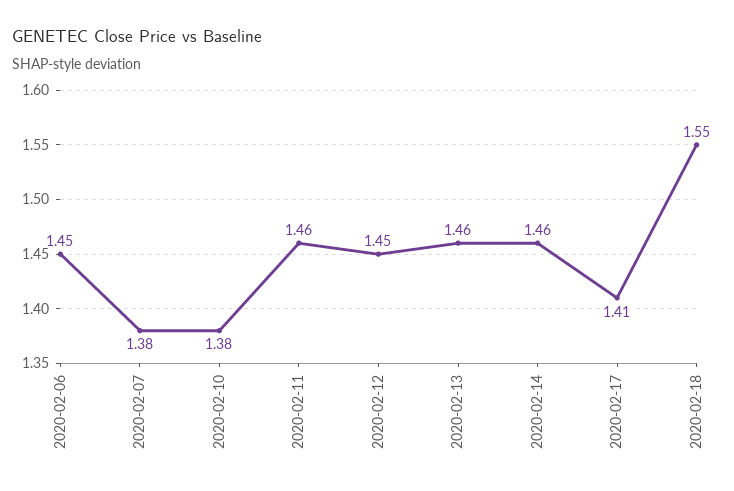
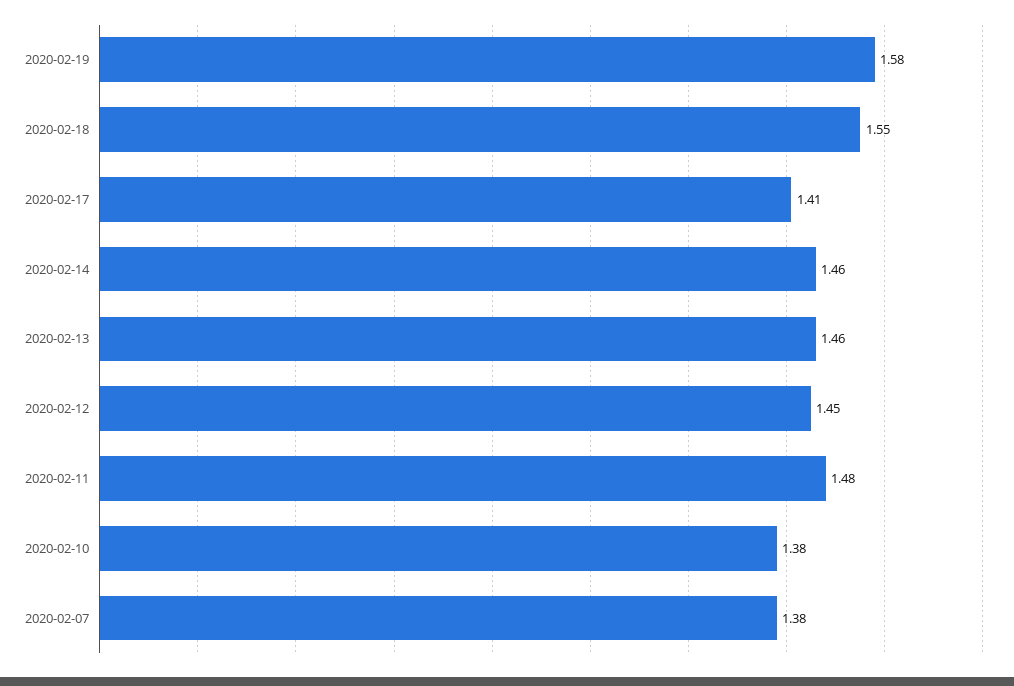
2020-02-06: 1.45 -> none
2020-02-11: 1.46 -> 1.48
2020-02-19: none -> 1.58

